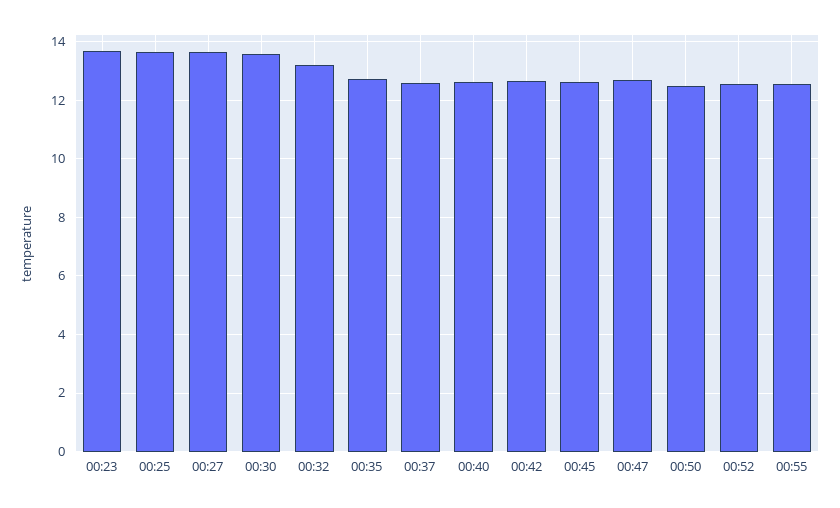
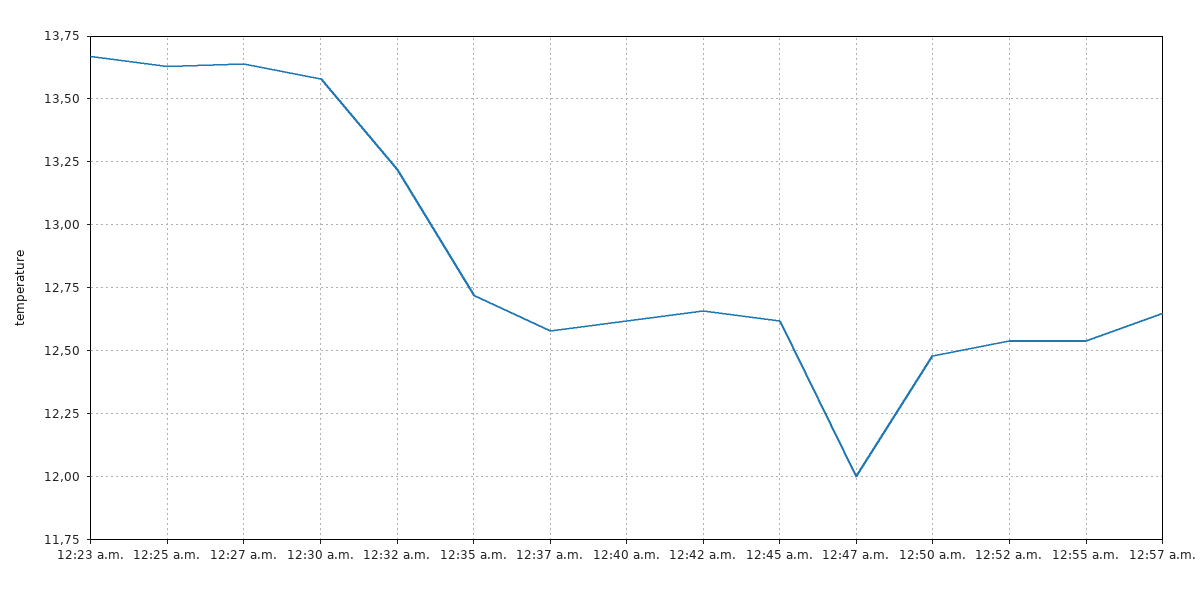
00:47: 12.75 -> 12
12:57 a.m.: none -> 12.65

